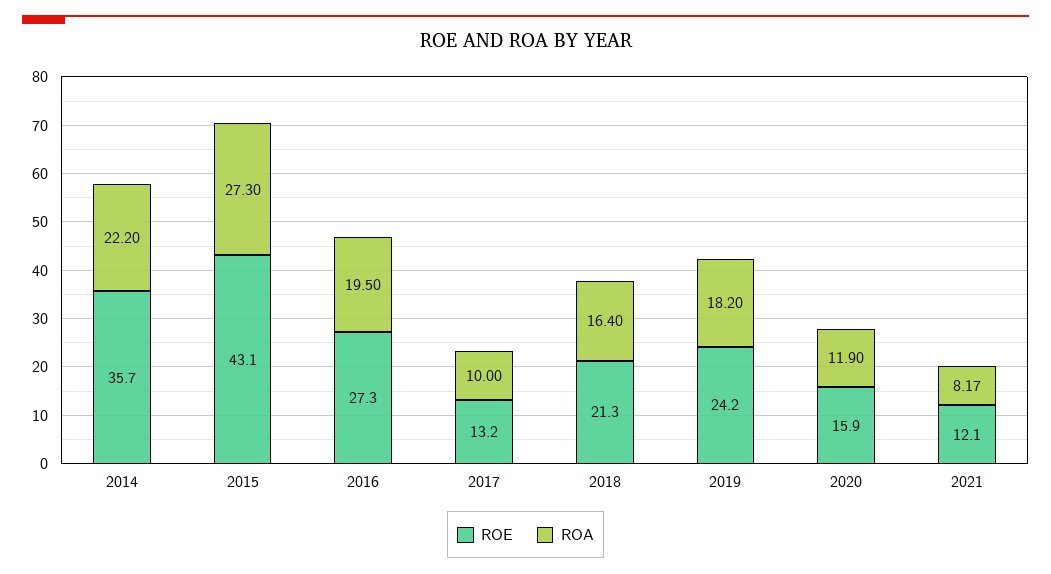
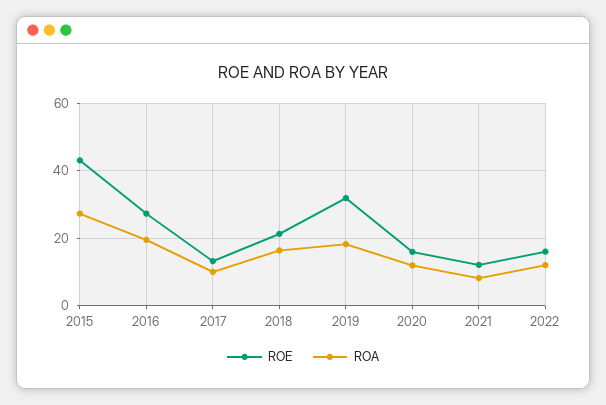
ROE, 2014: 35.7 -> none
ROA, 2014: 22.2 -> none
ROE, 2019: 24.2 -> 32
ROE, 2022: none -> 16
ROA, 2022: none -> 12

